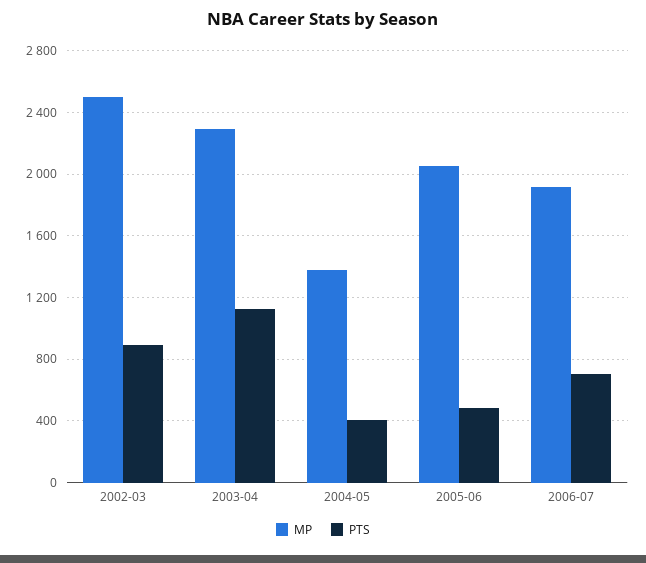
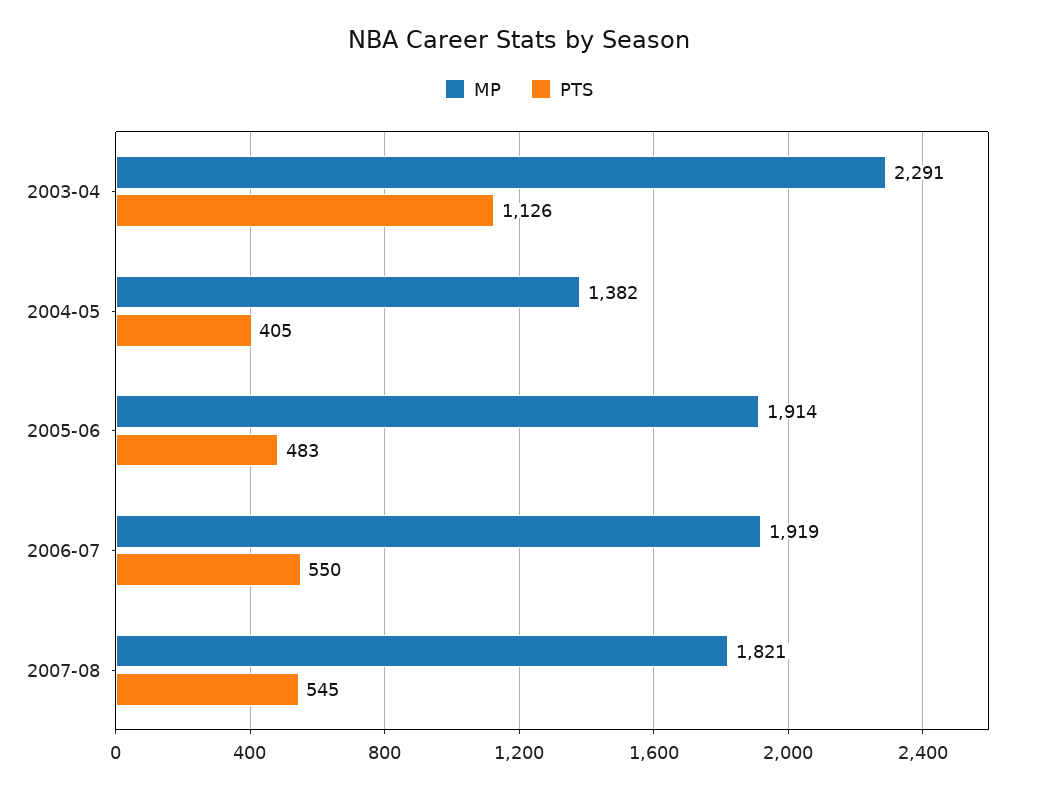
MP, 2002-03: 2500 -> none
PTS, 2002-03: 900 -> none
MP, 2005-06: 2050 -> 1914
PTS, 2006-07: 700 -> 550
MP, 2007-08: none -> 1821
PTS, 2007-08: none -> 545

